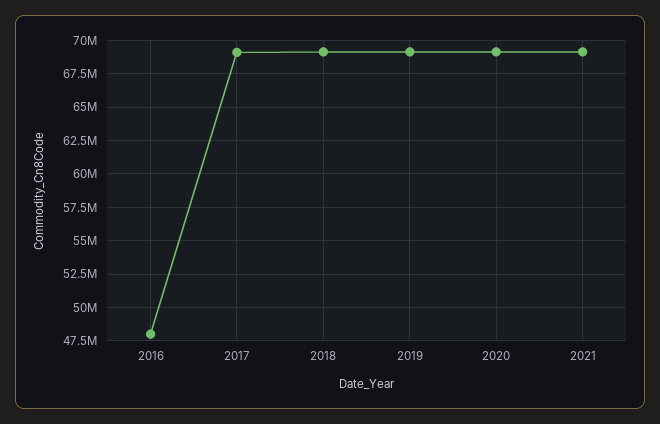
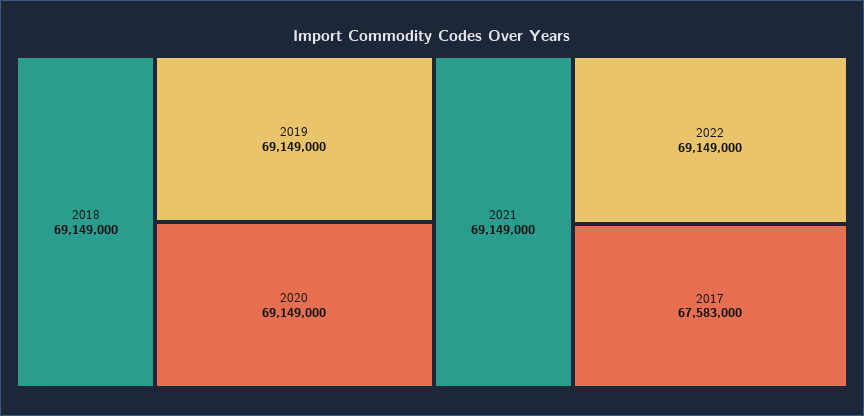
2016: 48000000 -> none
2017: 69000000 -> 67583000
2022: none -> 69149000

